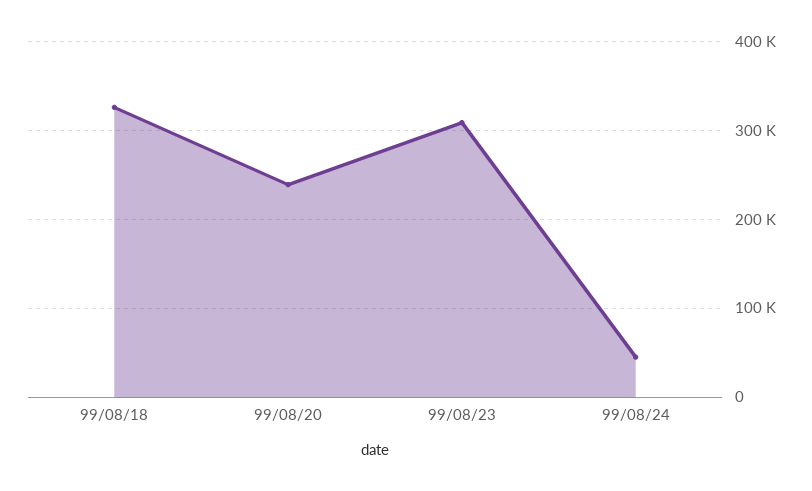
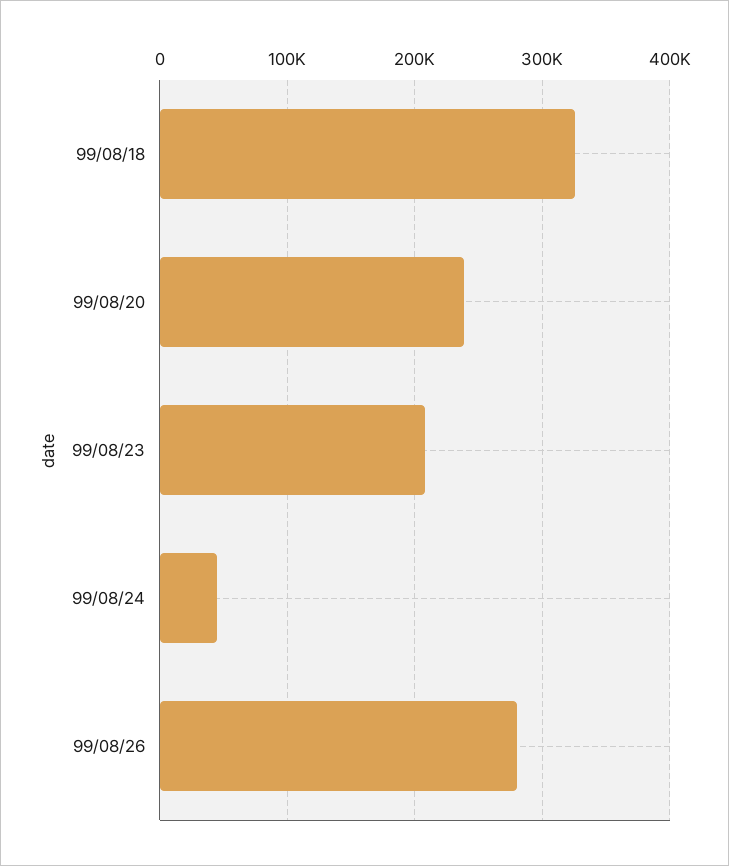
99/08/23: 310000 -> 210000
99/08/26: none -> 280000

